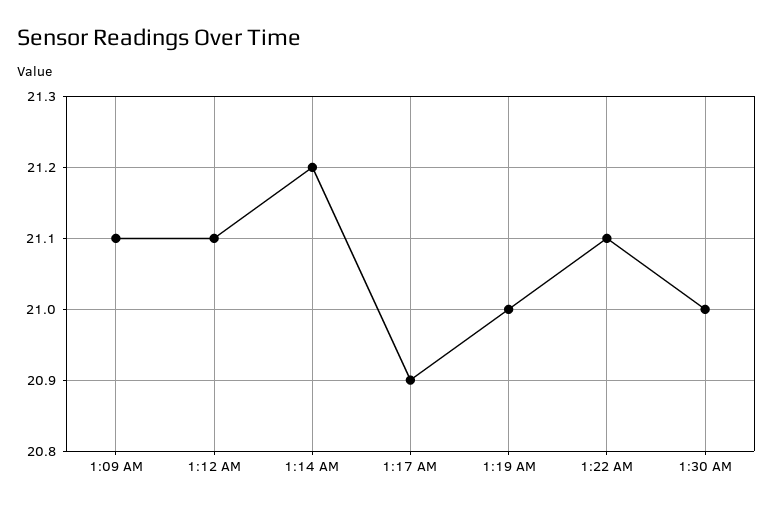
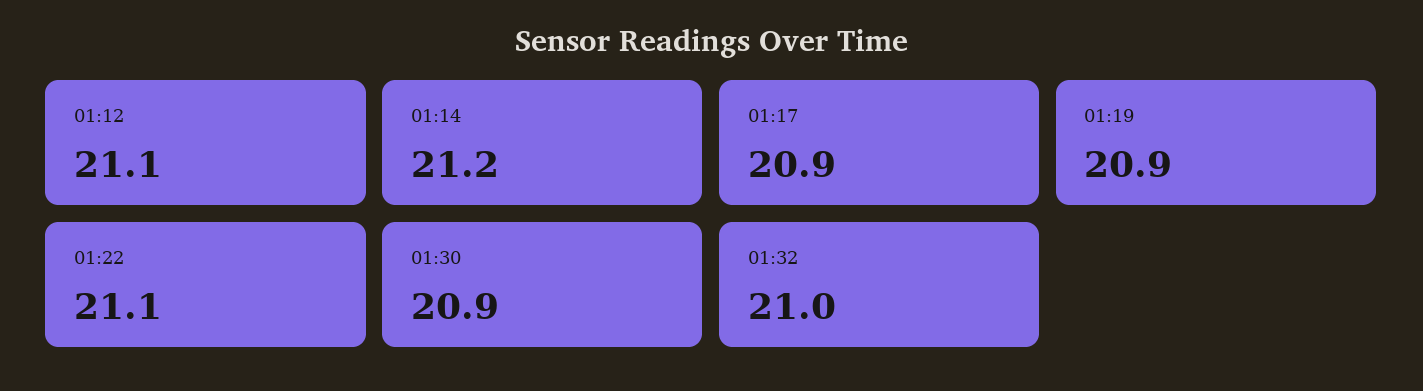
1:09 AM: 21.1 -> none
1:19 AM: 21 -> 20.9
1:30 AM: 21 -> 20.9
01:32: none -> 21

